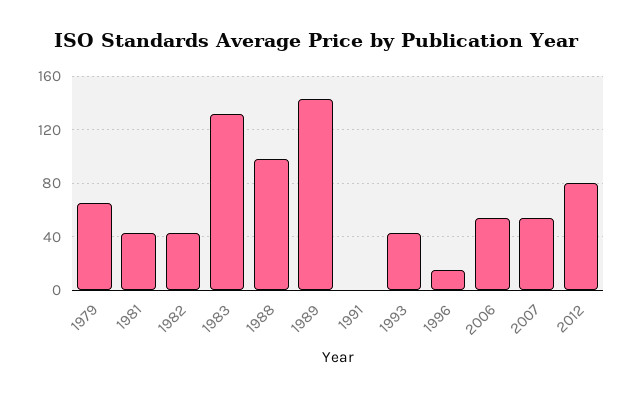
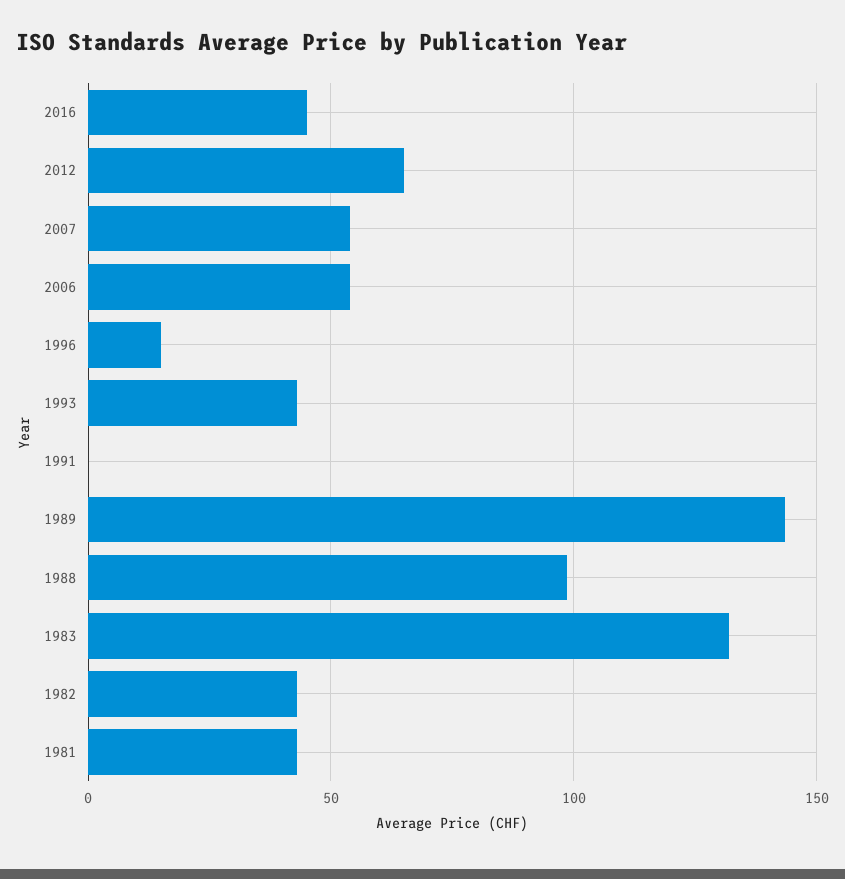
1979: 65 -> none
2012: 80 -> 65
2016: none -> 45

